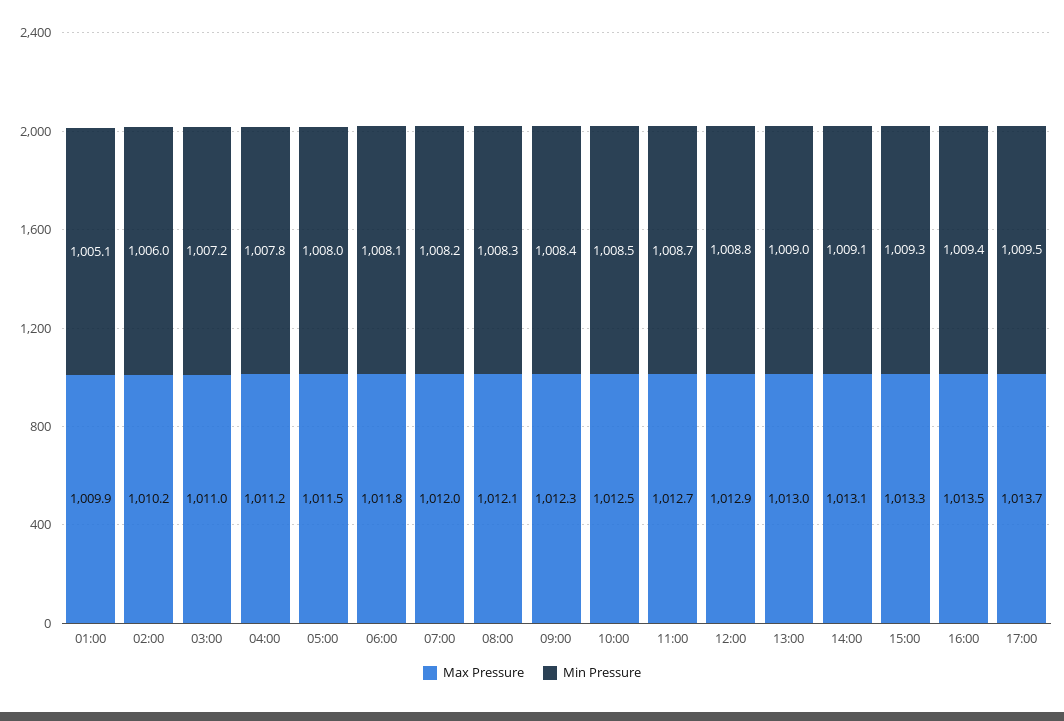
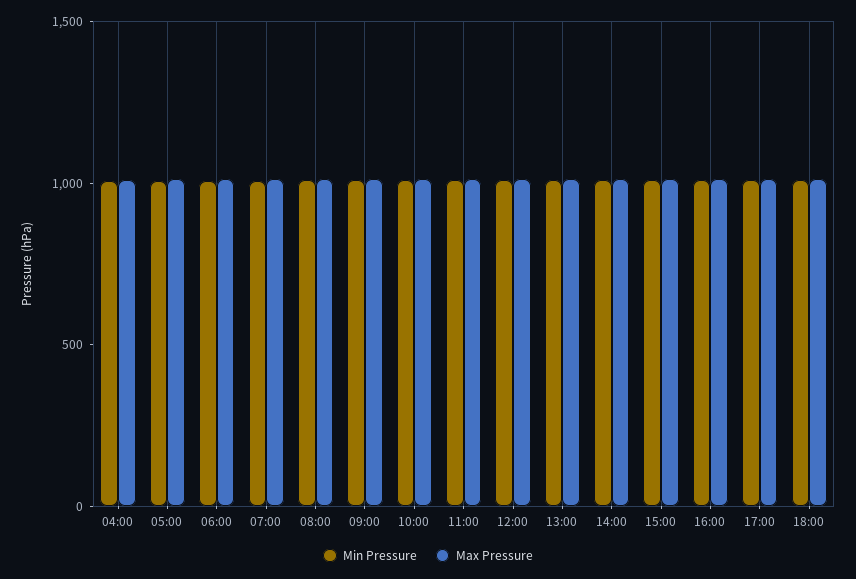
Max Pressure, 01:00: 1009.9 -> none
Min Pressure, 01:00: 1005.1 -> none
Max Pressure, 02:00: 1010.2 -> none
Min Pressure, 02:00: 1006 -> none
Max Pressure, 03:00: 1011 -> none
Min Pressure, 03:00: 1007.2 -> none
Min Pressure, 18:00: none -> 1000
Max Pressure, 18:00: none -> 1000

